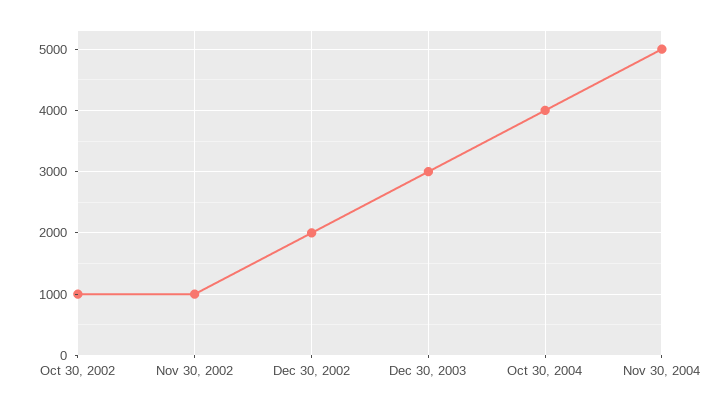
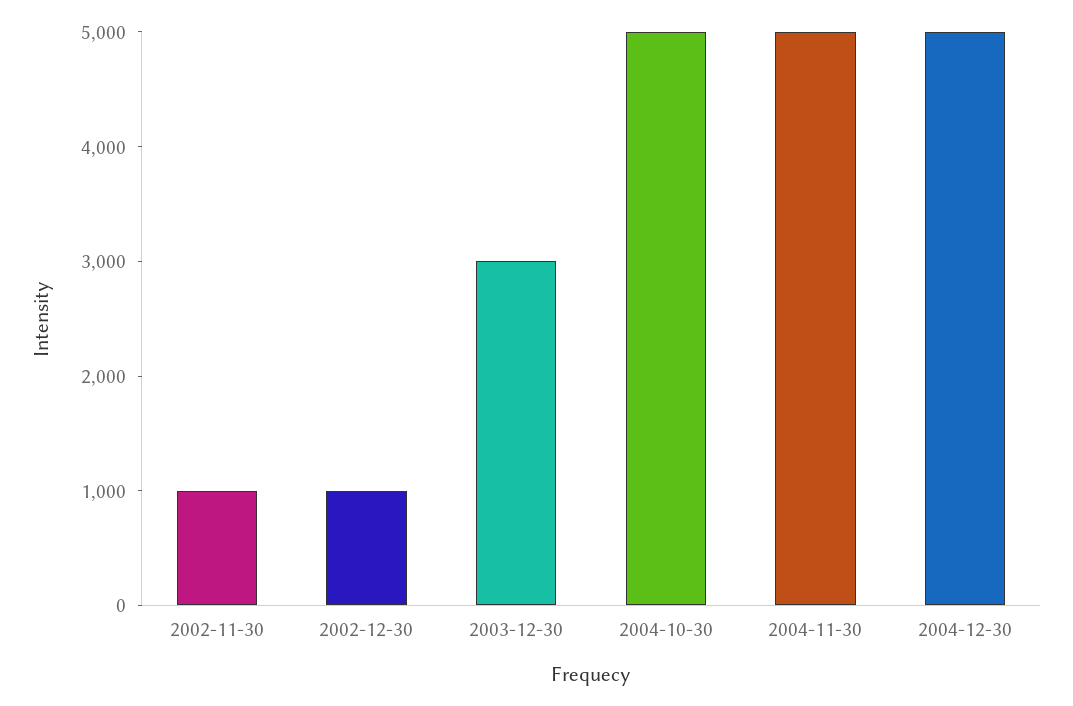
Oct 30, 2002: 1000 -> none
Dec 30, 2002: 2000 -> 1000
Oct 30, 2004: 4000 -> 5000
2004-12-30: none -> 5000

